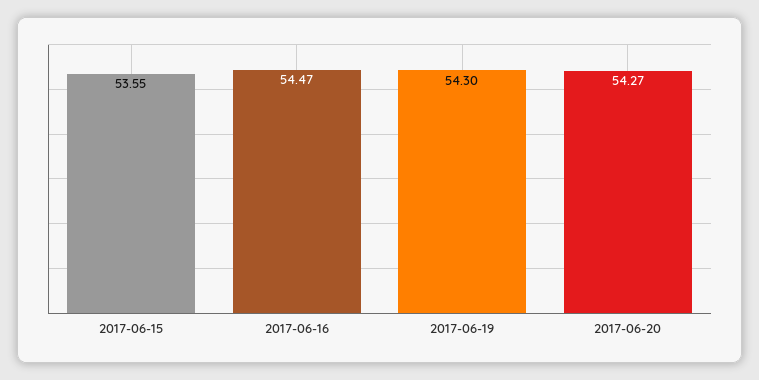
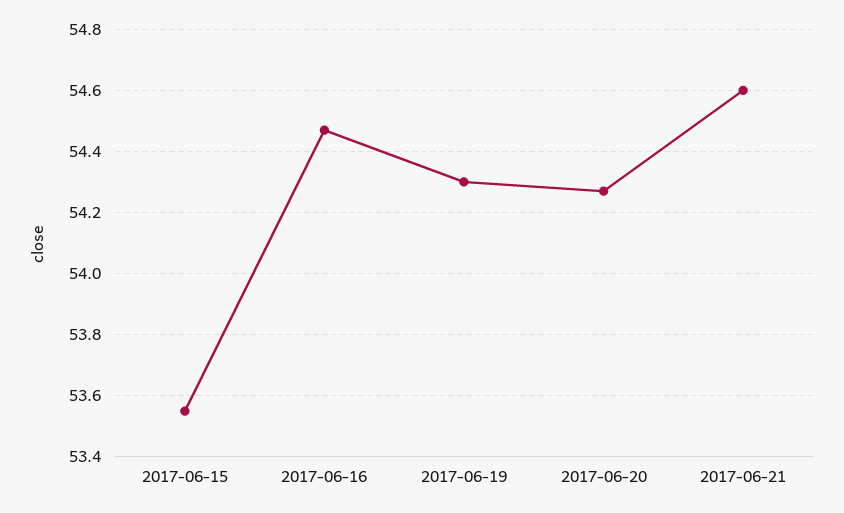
2017-06-21: none -> 54.6

